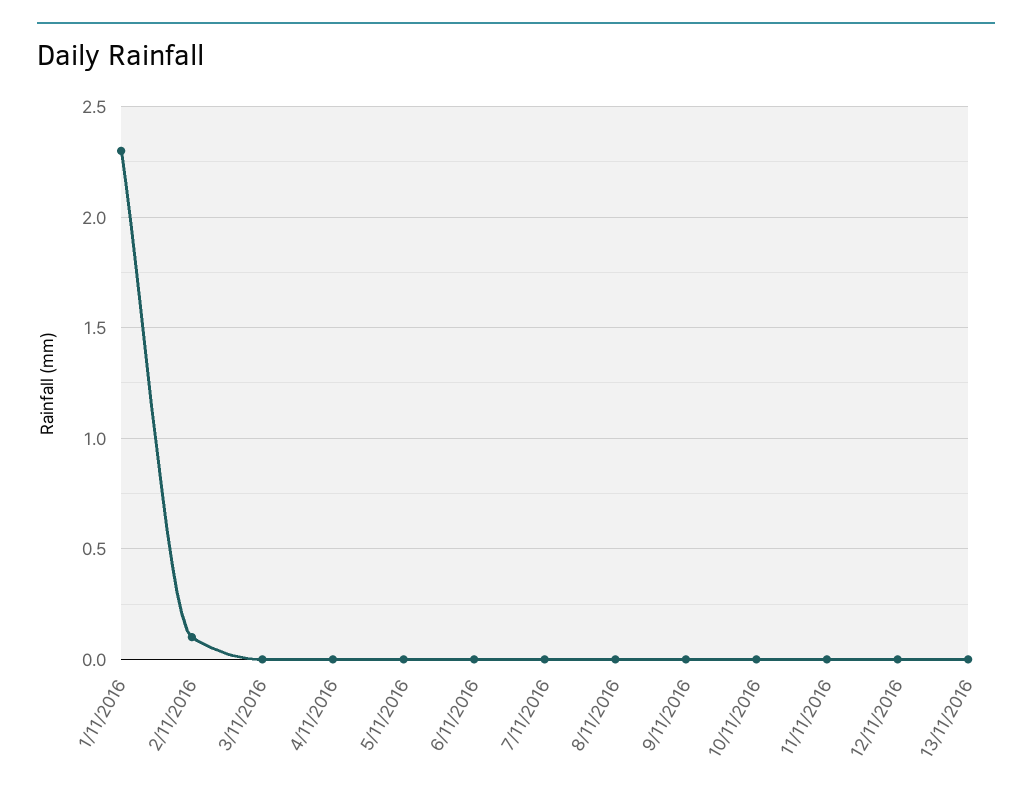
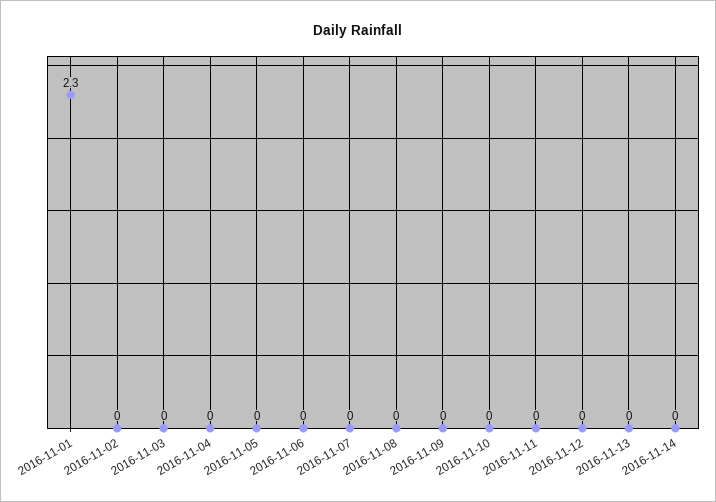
2/11/2016: 0.1 -> 0
2016-11-14: none -> 0

